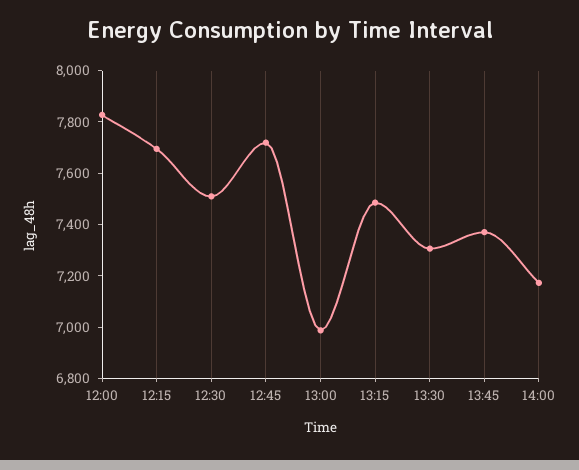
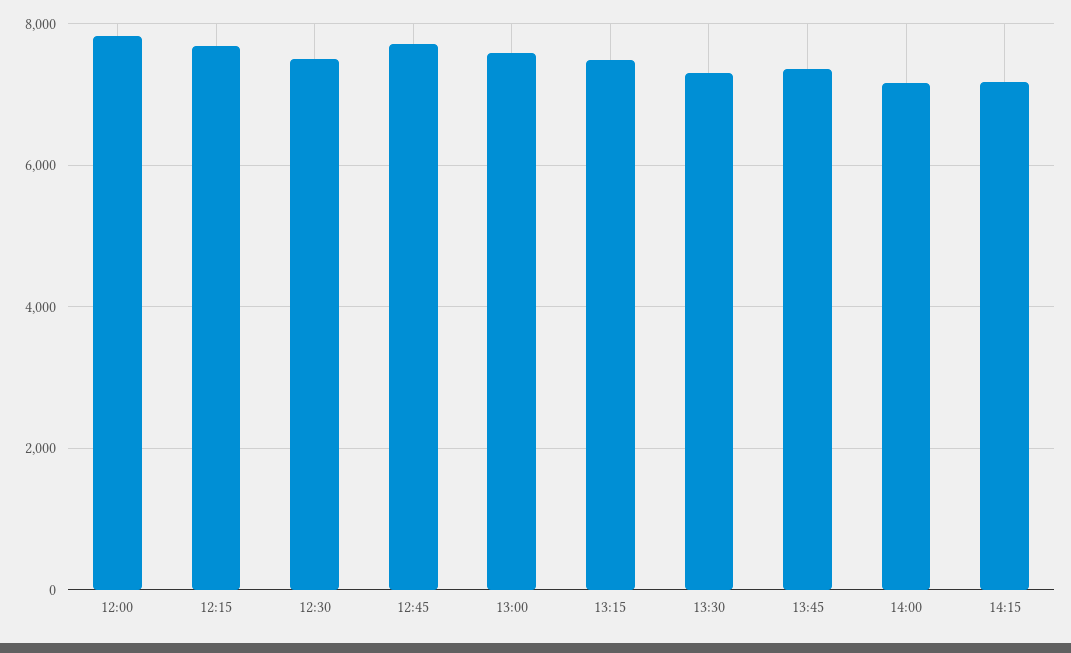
13:00: 7000 -> 7600
14:15: none -> 7200

